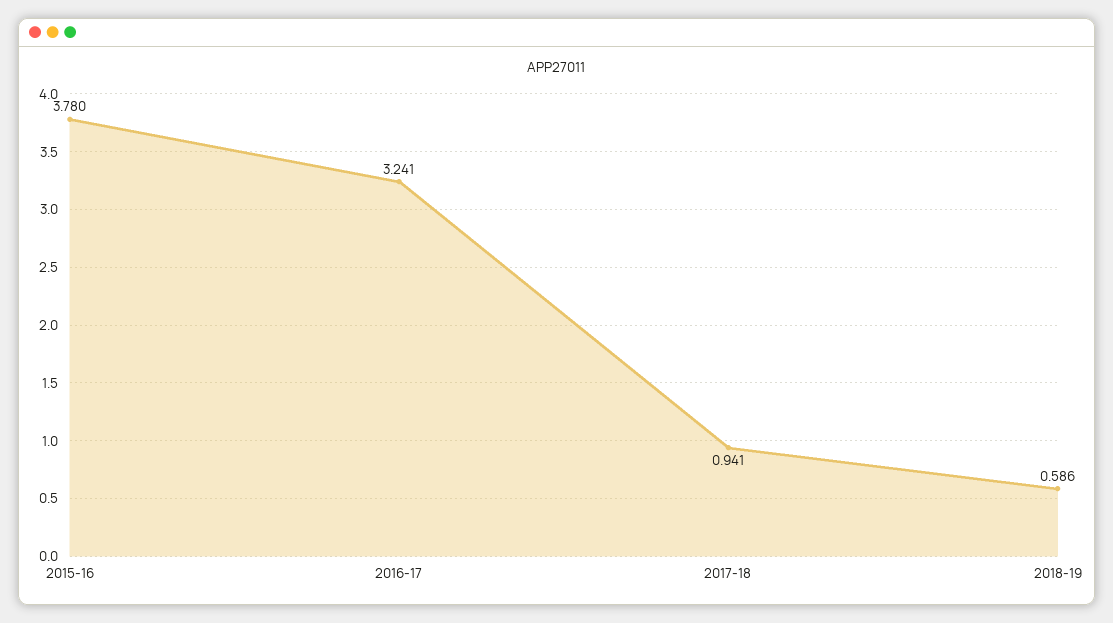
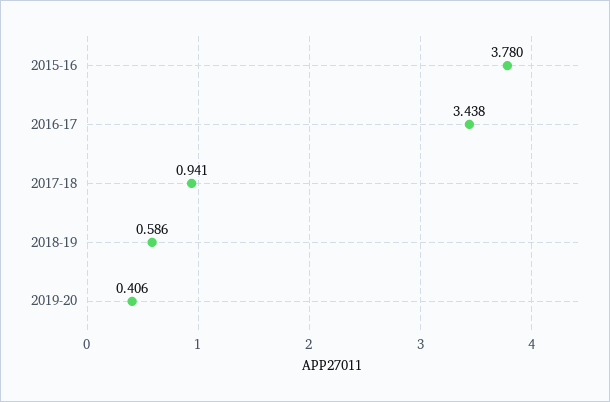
2016-17: 3.241 -> 3.438
2019-20: none -> 0.406

